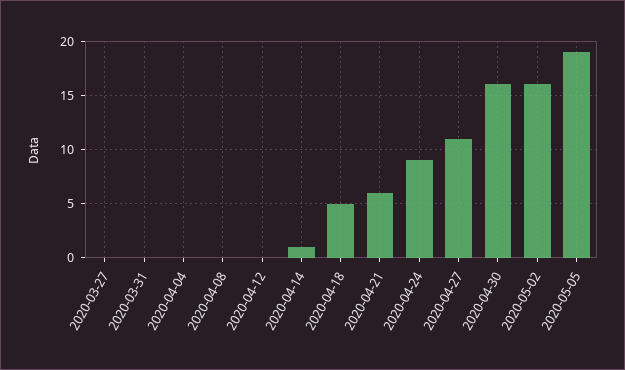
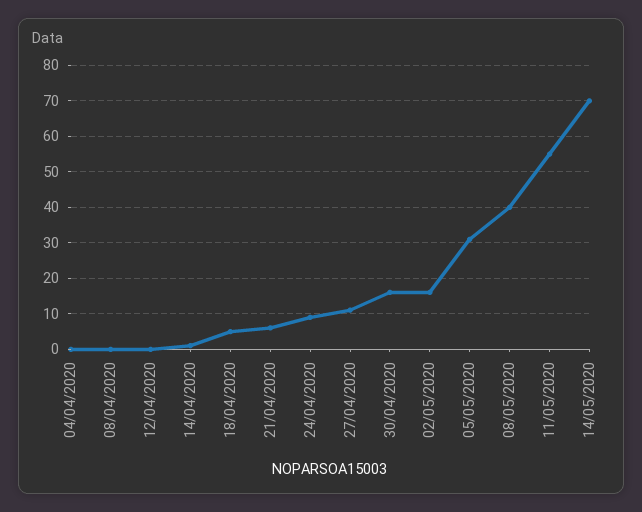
2020-03-27: 0 -> none
2020-03-31: 0 -> none
2020-05-05: 19 -> 30
08/05/2020: none -> 40
11/05/2020: none -> 55
14/05/2020: none -> 70

